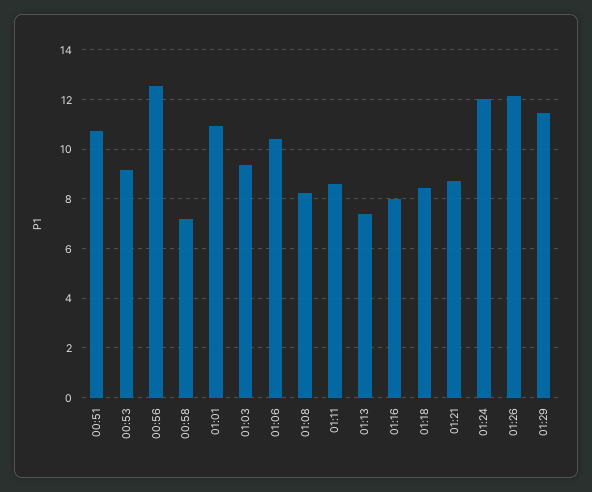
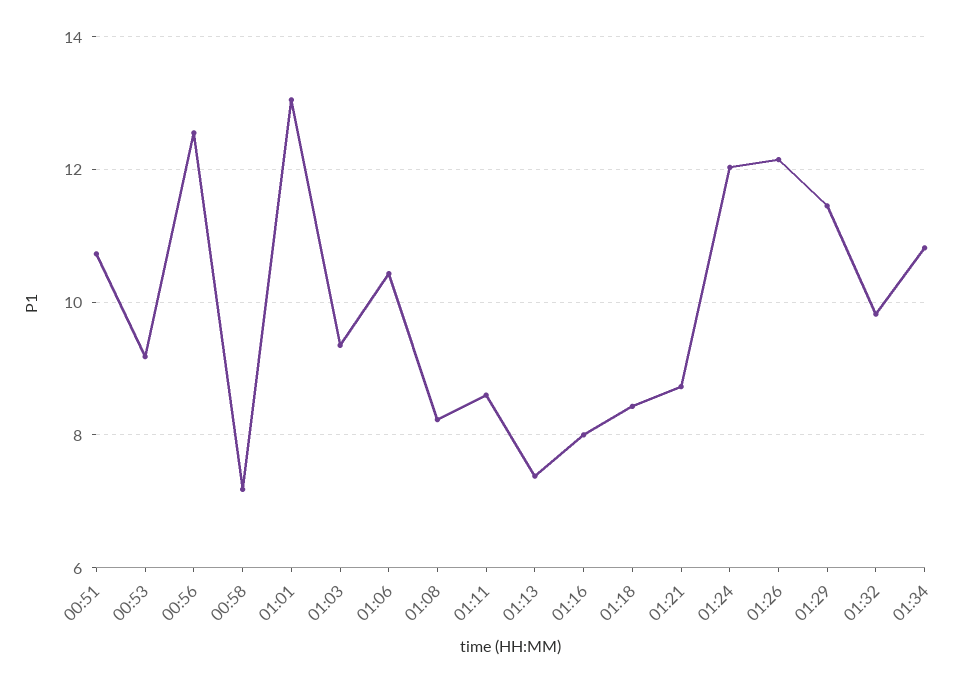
01:01: 11 -> 13
01:32: none -> 9.8
01:34: none -> 10.8

